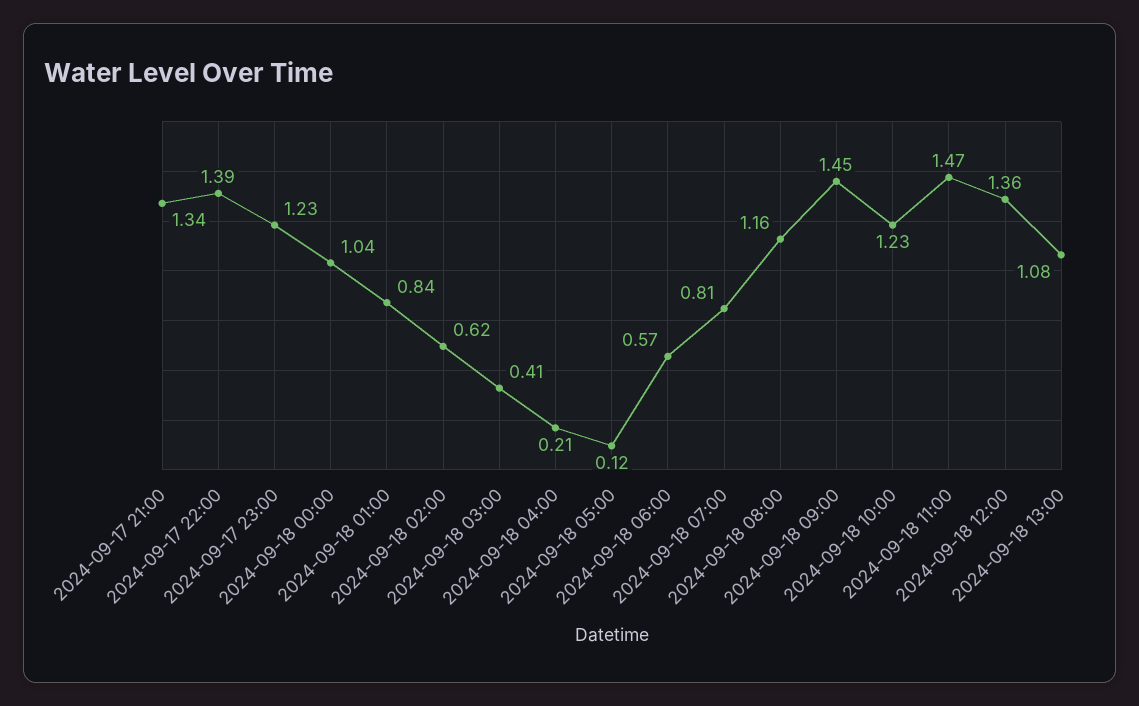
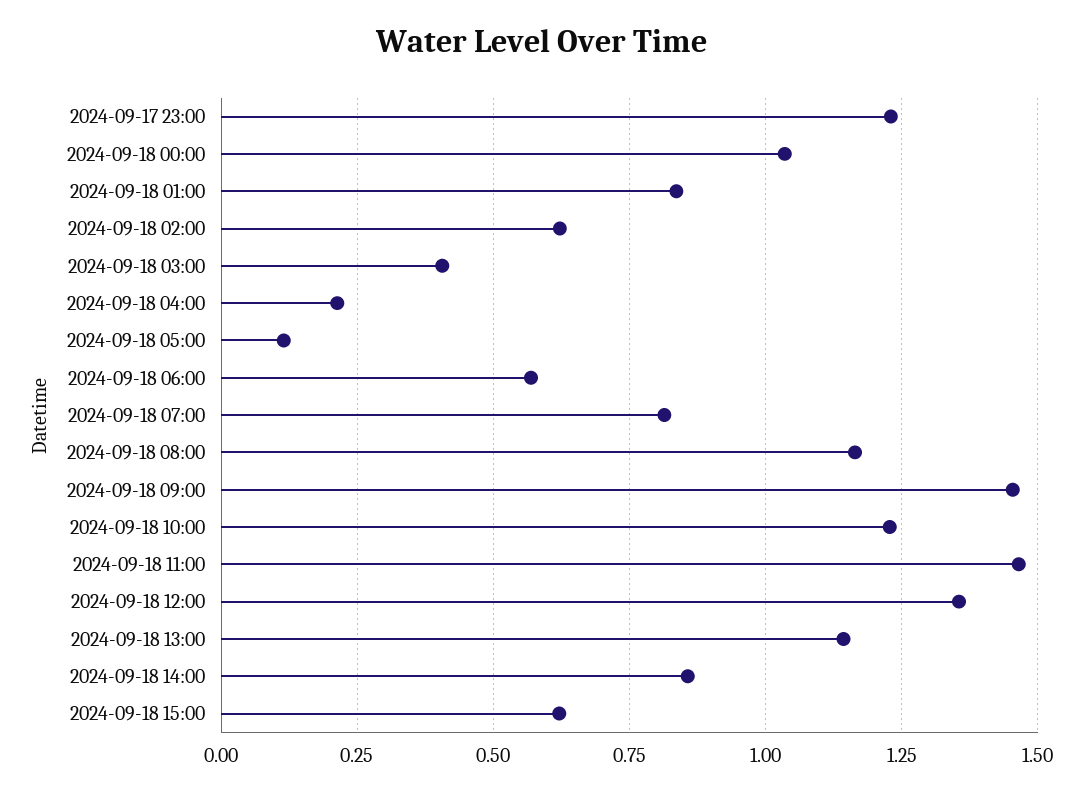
2024-09-17 21:00: 1.34 -> none
2024-09-17 22:00: 1.39 -> none
2024-09-18 13:00: 1.08 -> 1.15
2024-09-18 14:00: none -> 0.85
2024-09-18 15:00: none -> 0.625

